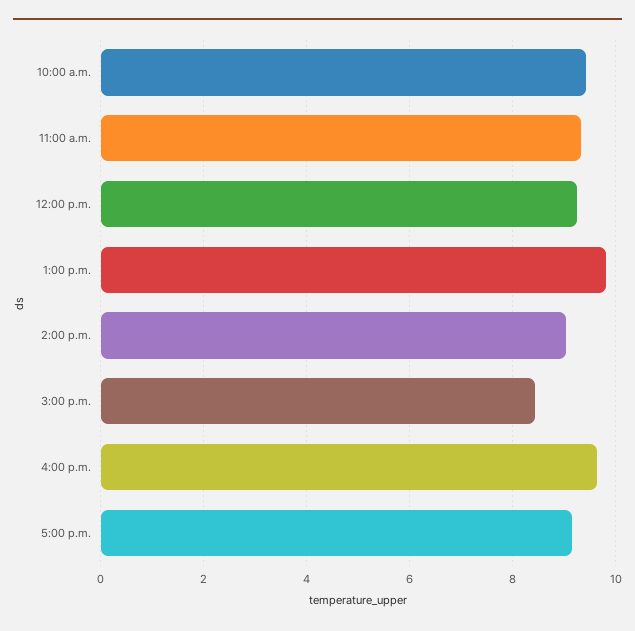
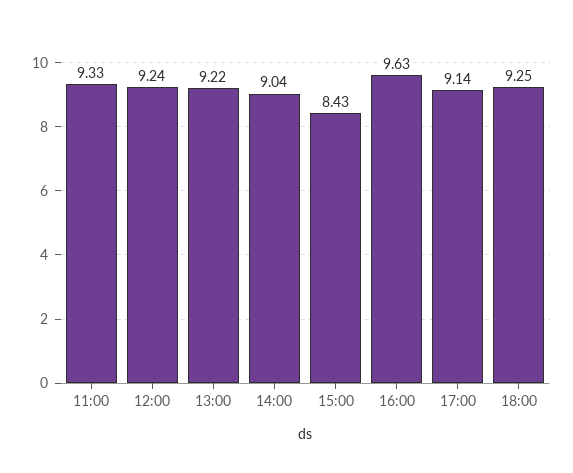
10:00 a.m.: 9.4 -> none
1:00 p.m.: 9.8 -> 9.22
18:00: none -> 9.25

